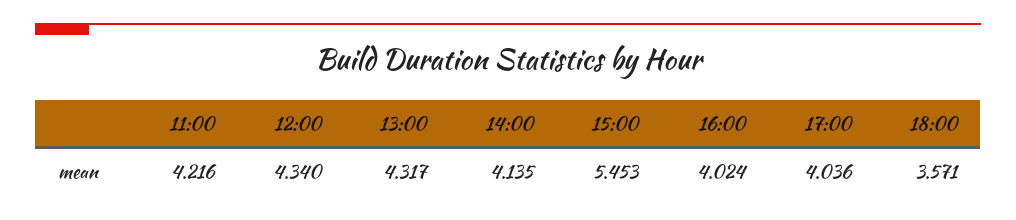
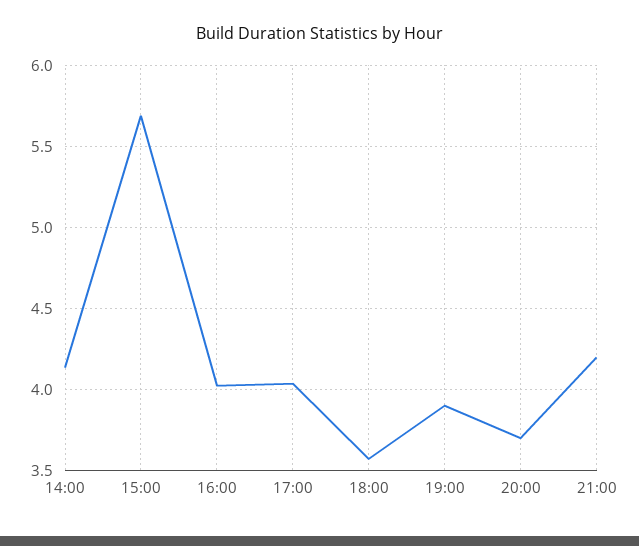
11:00: 4.216 -> none
12:00: 4.34 -> none
13:00: 4.317 -> none
15:00: 5.453 -> 5.7
19:00: none -> 3.9
20:00: none -> 3.7
21:00: none -> 4.2

